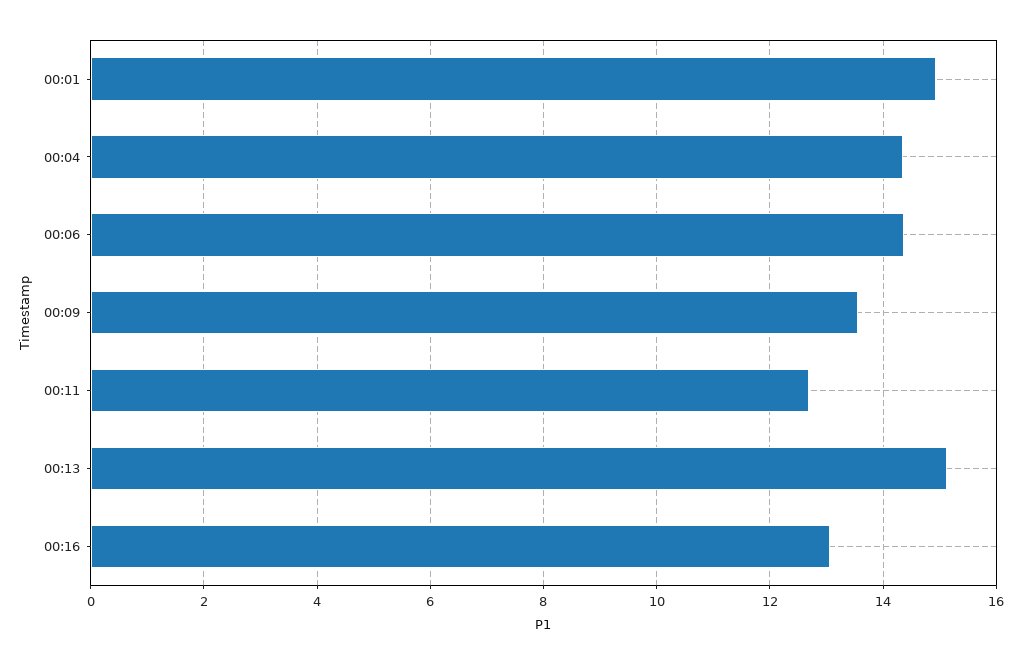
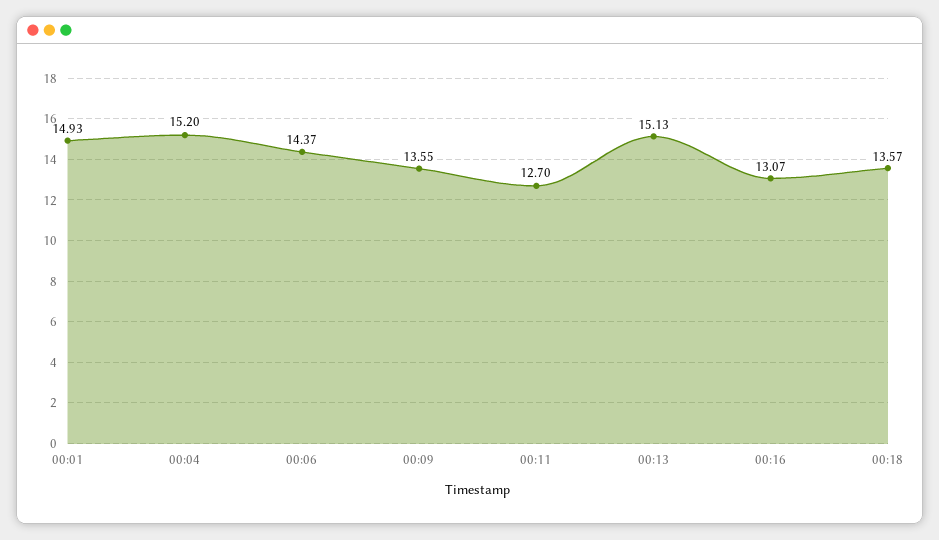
00:04: 14.4 -> 15.2
00:18: none -> 13.57

